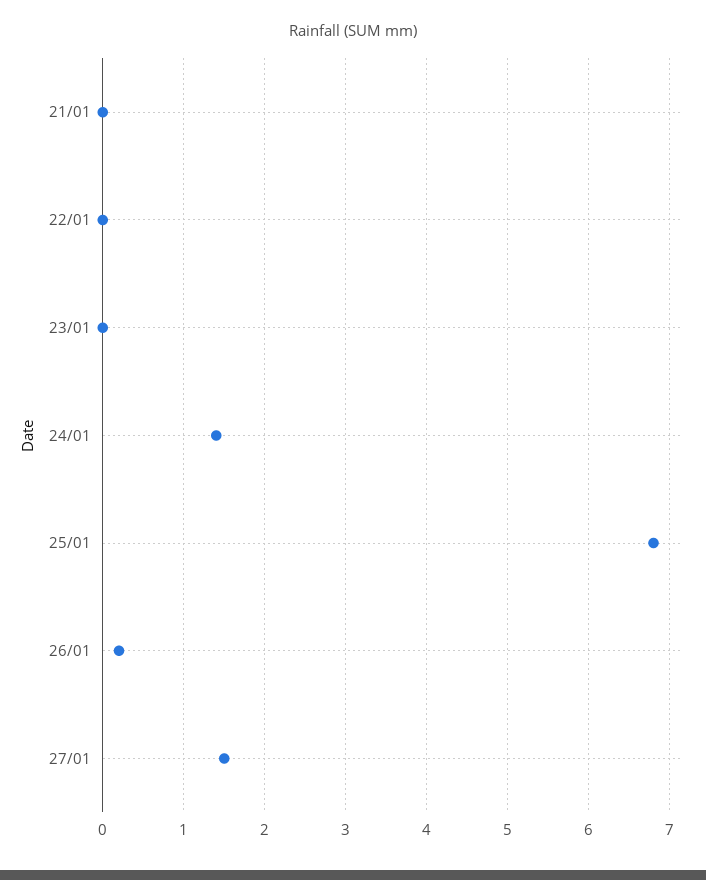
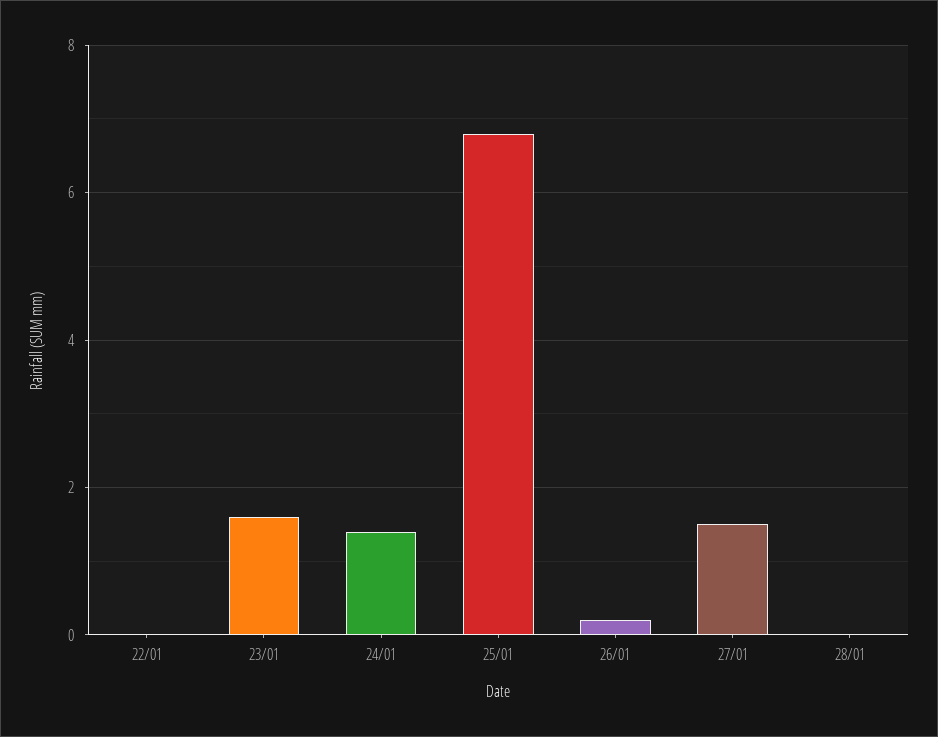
21/01: 0 -> none
23/01: 0 -> 1.5
28/01: none -> 0

